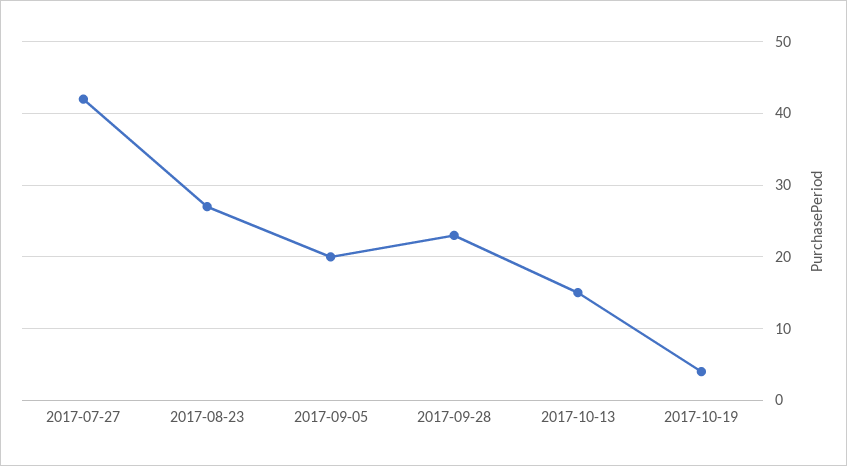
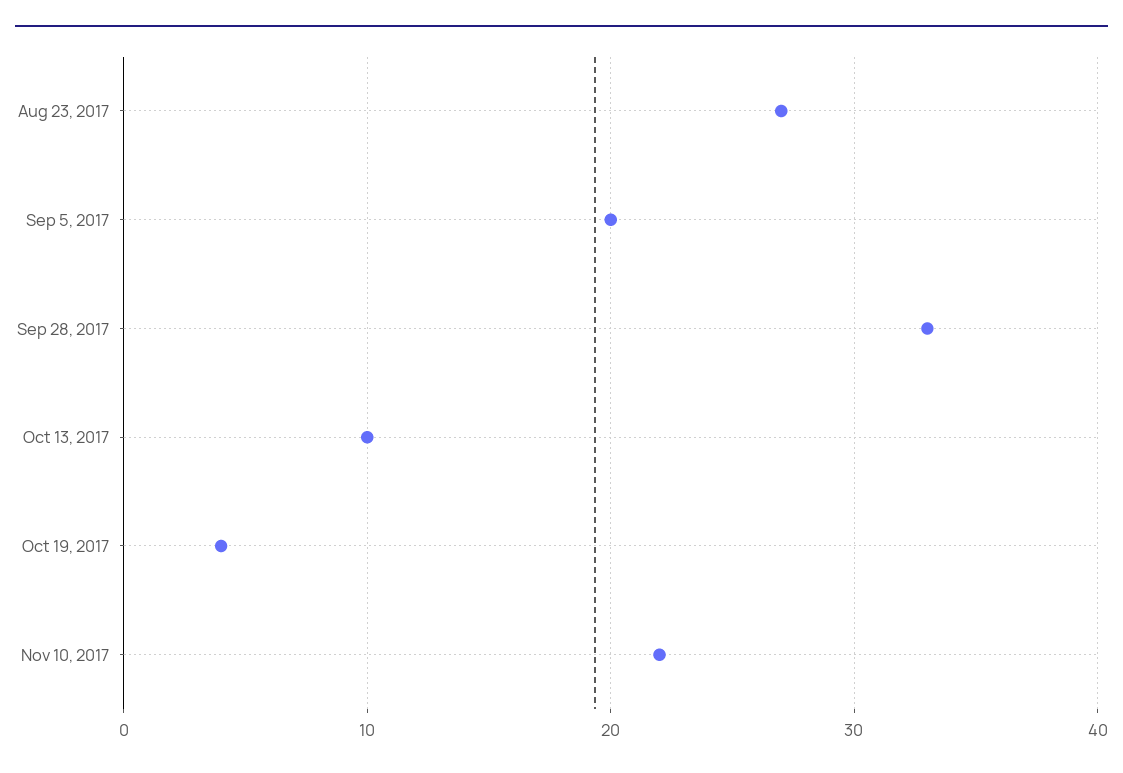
2017-07-27: 42 -> none
2017-09-28: 23 -> 33
2017-10-13: 15 -> 10
Nov 10, 2017: none -> 22

